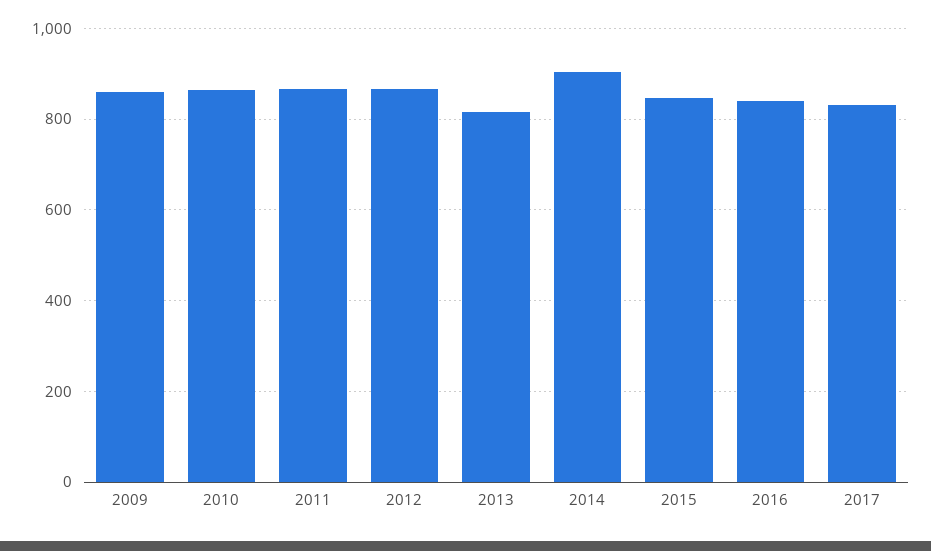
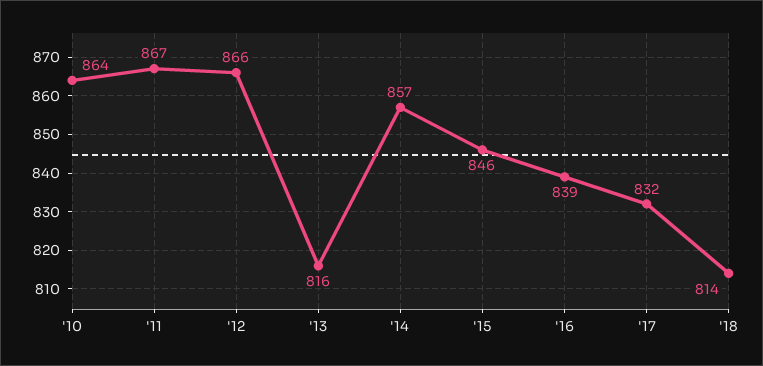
2009: 860 -> none
2014: 900 -> 857
'18: none -> 814

